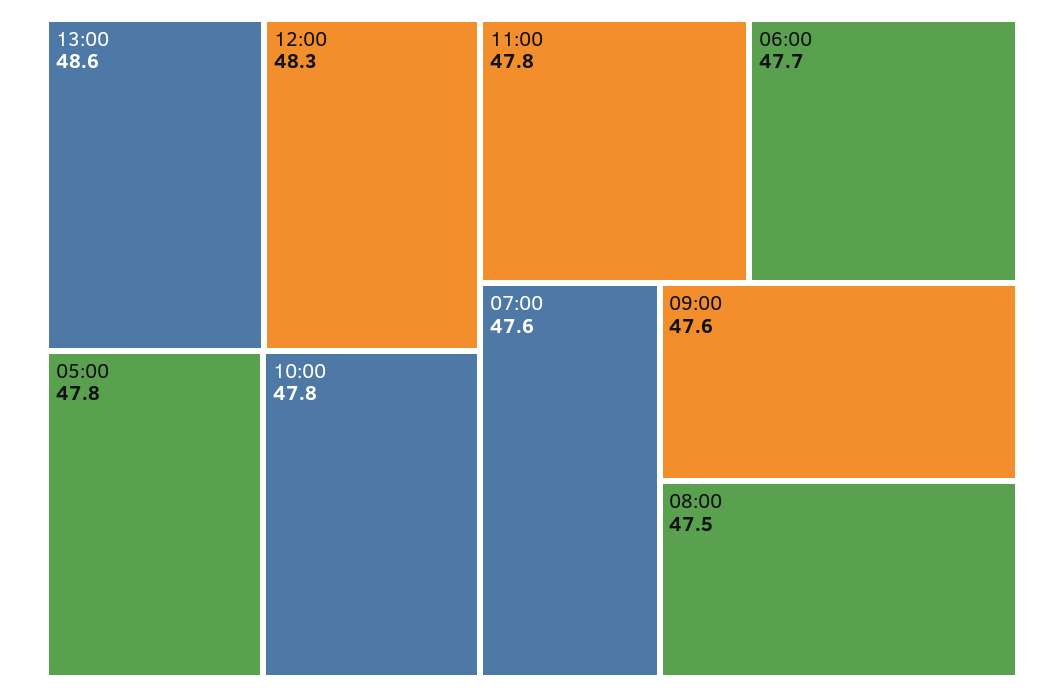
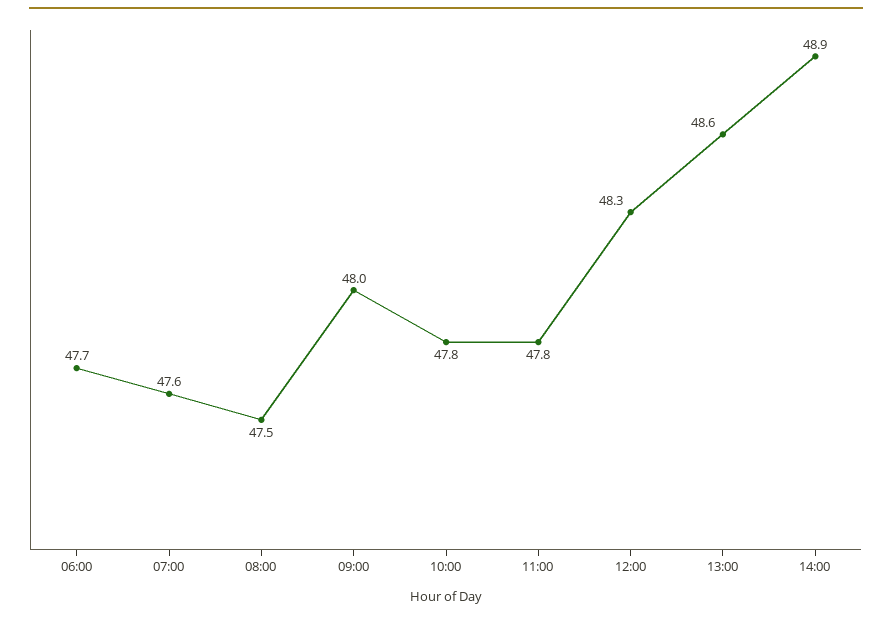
05:00: 47.8 -> none
09:00: 47.6 -> 48
14:00: none -> 48.9

